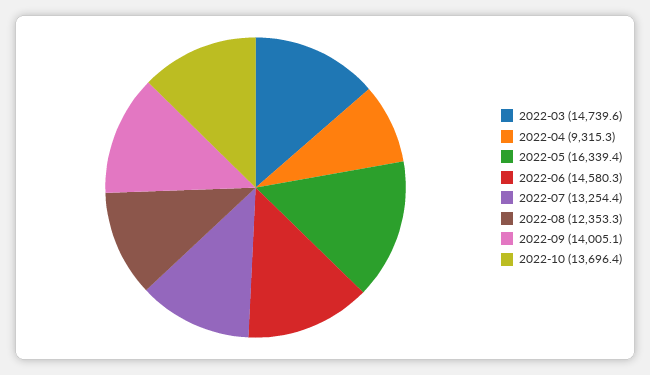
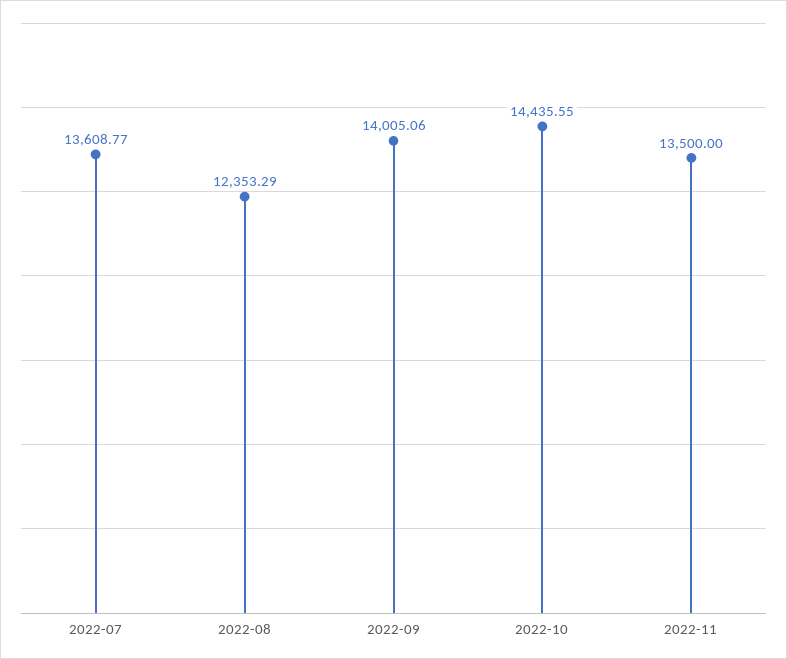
2022-03: 14739.6 -> none
2022-04: 9315.3 -> none
2022-05: 16339.4 -> none
2022-06: 14580.3 -> none
2022-07: 13254.4 -> 13608.77
2022-10: 13696.4 -> 14435.55
2022-11: none -> 13500

